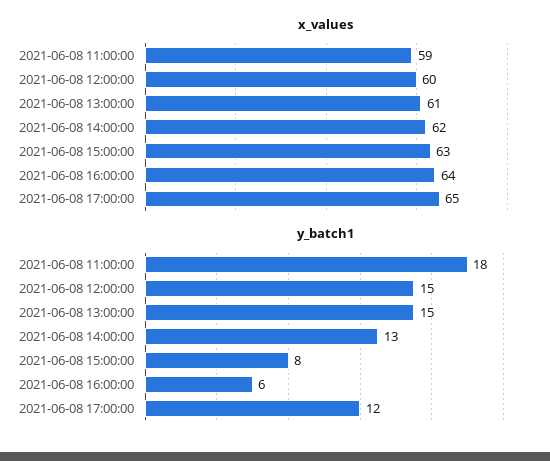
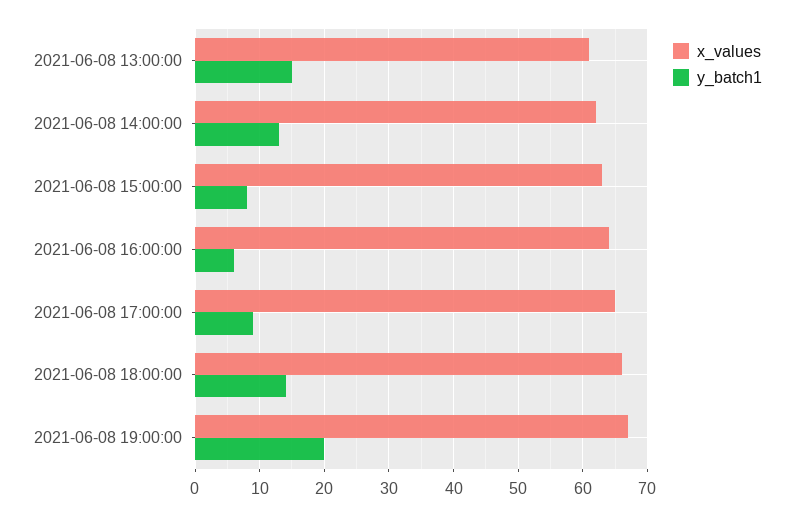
x_values, 2021-06-08 11:00:00: 59 -> none
x_values, 2021-06-08 12:00:00: 60 -> none
y_batch1, 2021-06-08 11:00:00: 18 -> none
y_batch1, 2021-06-08 12:00:00: 15 -> none
y_batch1, 2021-06-08 17:00:00: 12 -> 9
x_values, 2021-06-08 18:00:00: none -> 66
y_batch1, 2021-06-08 18:00:00: none -> 14
x_values, 2021-06-08 19:00:00: none -> 67
y_batch1, 2021-06-08 19:00:00: none -> 20

